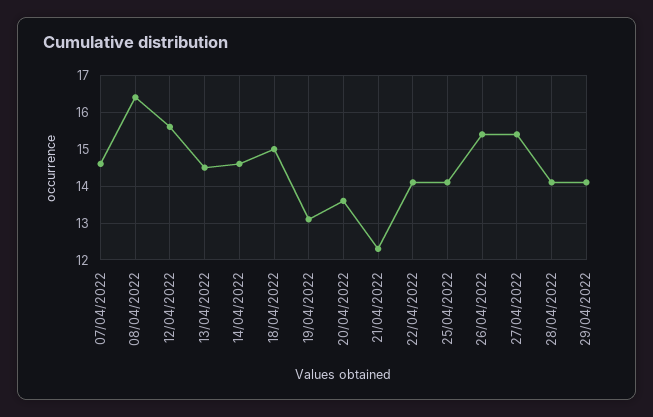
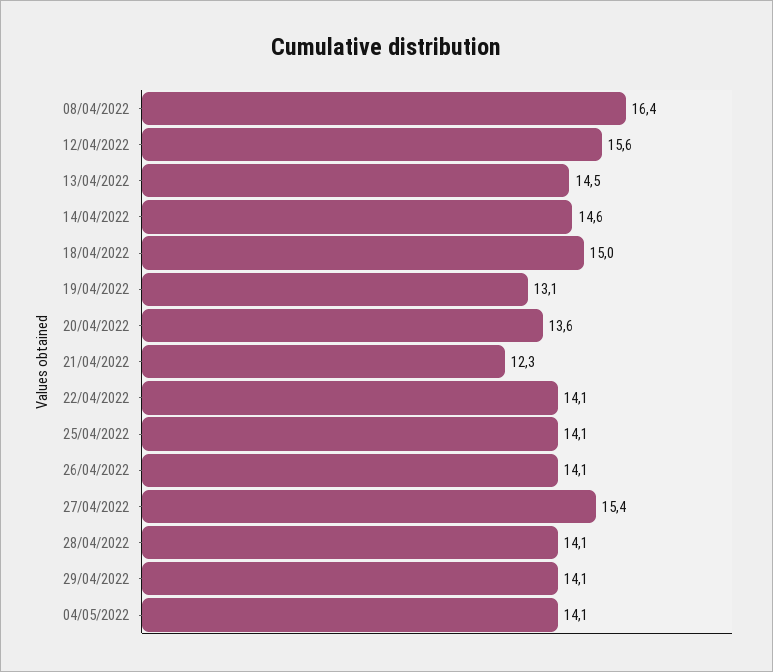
07/04/2022: 14.5 -> none
26/04/2022: 15.5 -> 14.1
04/05/2022: none -> 14.1

